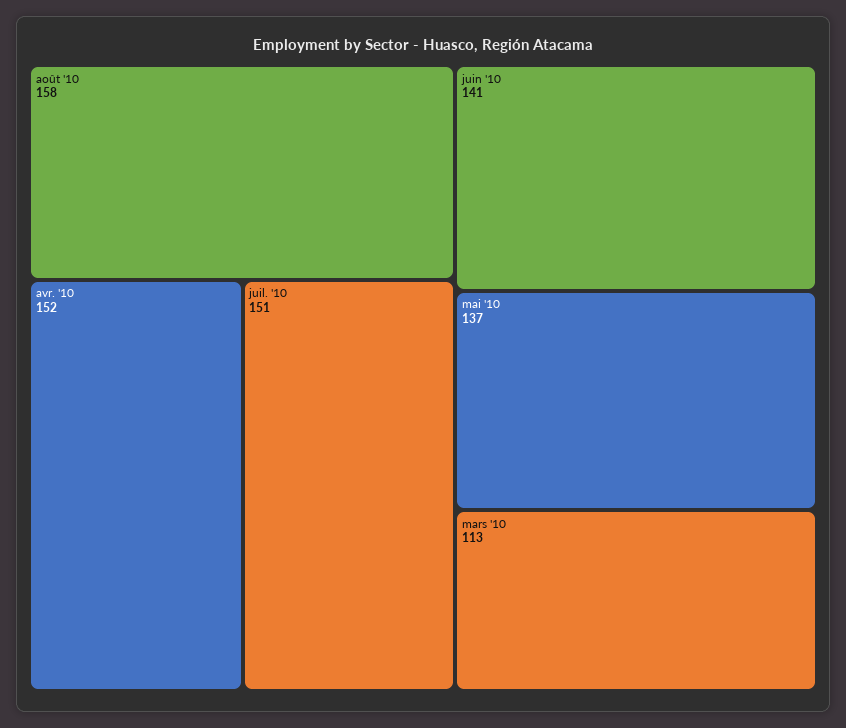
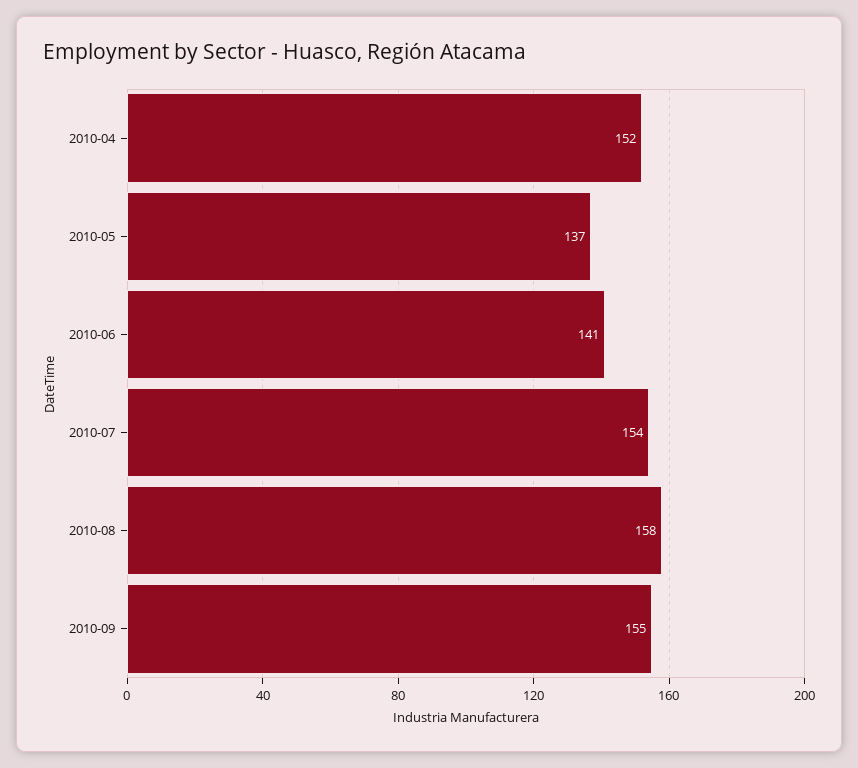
juil. '10: 151 -> 154
mars '10: 113 -> none
2010-09: none -> 155

